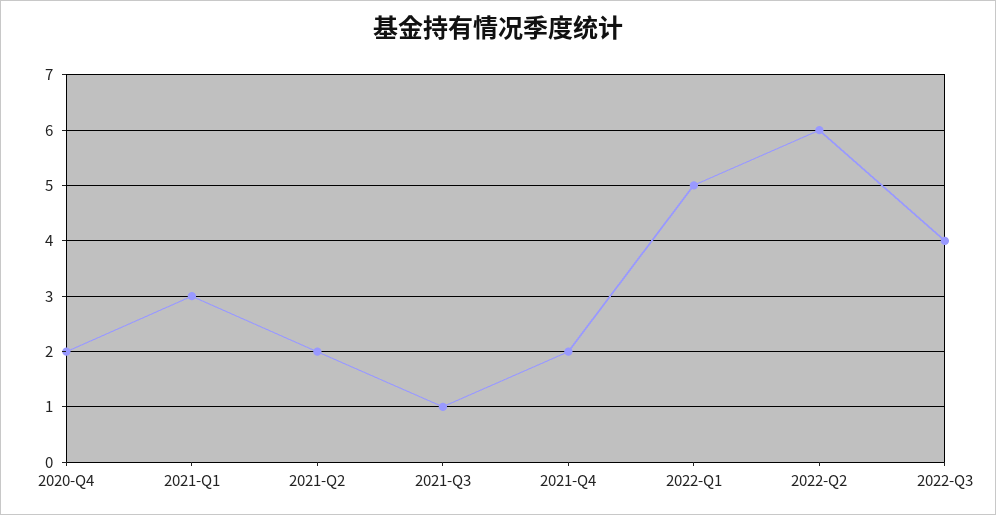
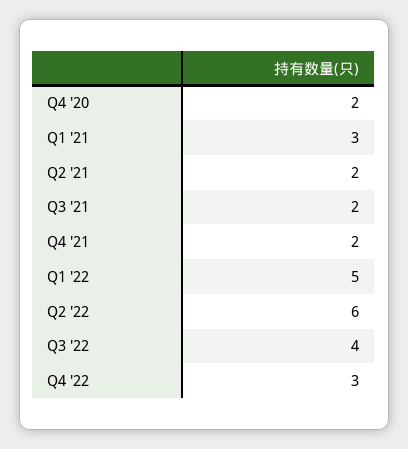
2021-Q3: 1 -> 2
Q4 '22: none -> 3

